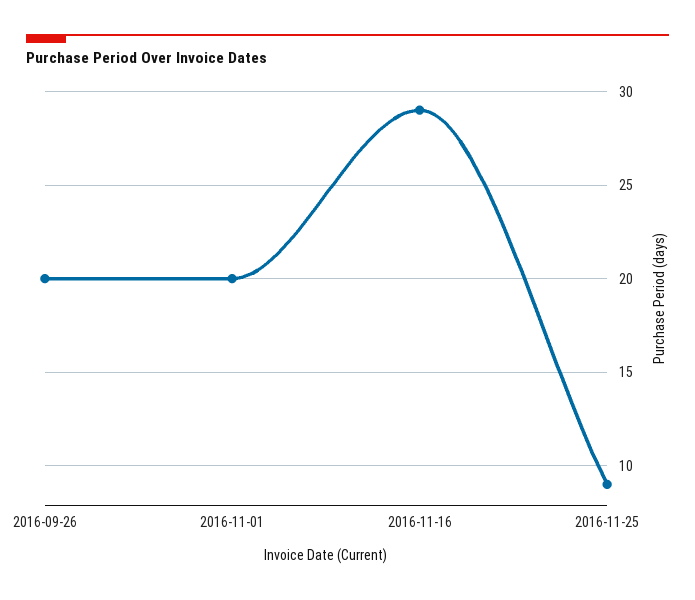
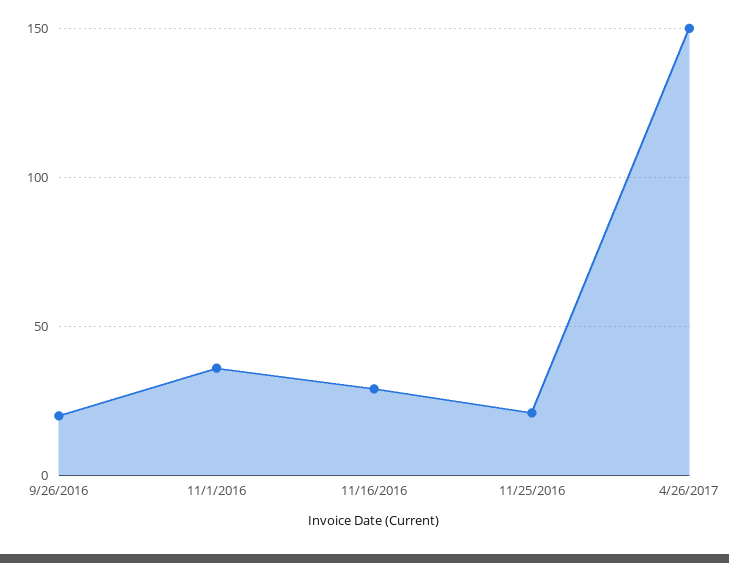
2016-11-01: 20 -> 35
2016-11-25: 9 -> 20
4/26/2017: none -> 150

